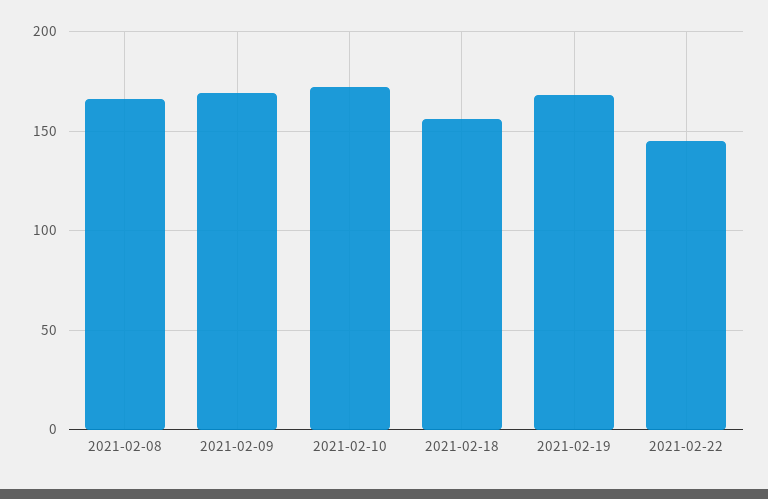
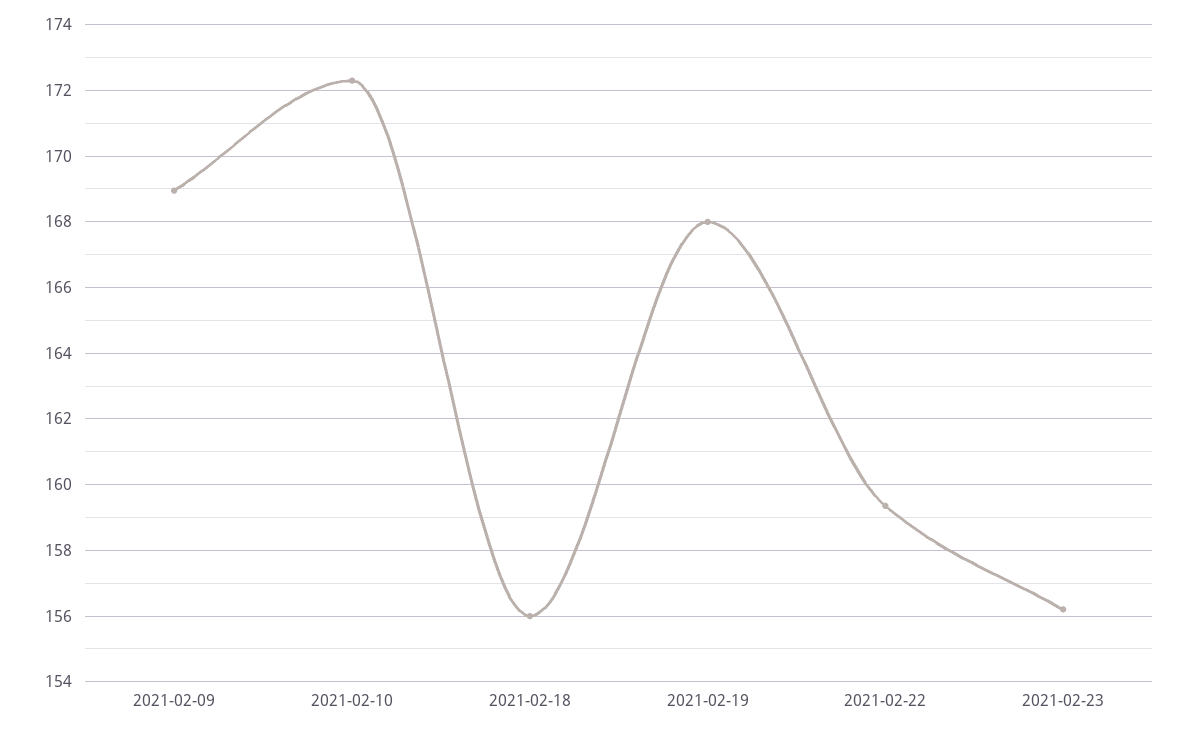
2021-02-08: 165 -> none
2021-02-22: 145 -> 159.4
2021-02-23: none -> 156.2

